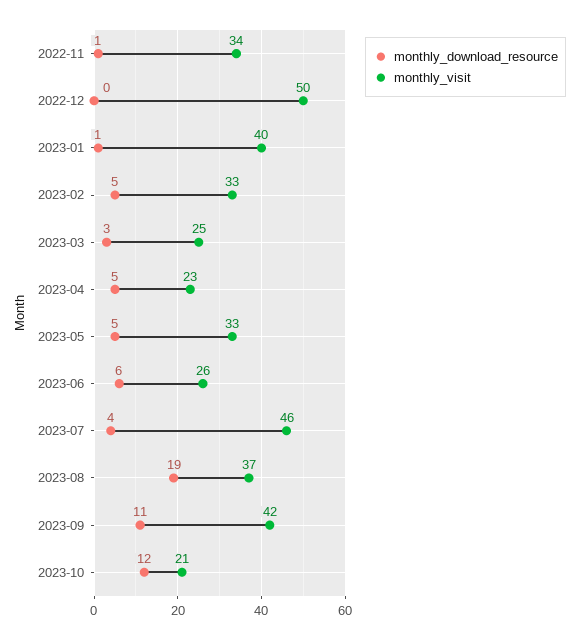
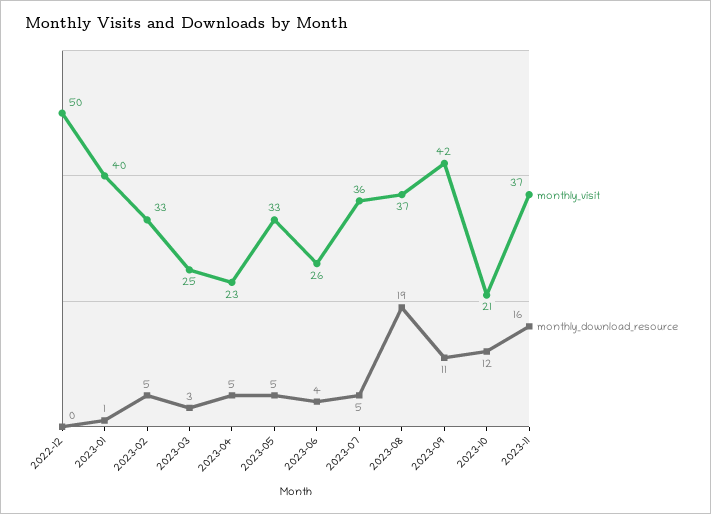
monthly_download_resource, 2022-11: 1 -> none
monthly_visit, 2022-11: 34 -> none
monthly_download_resource, 2023-06: 6 -> 4
monthly_download_resource, 2023-07: 4 -> 5
monthly_visit, 2023-07: 46 -> 36
monthly_visit, 2023-11: none -> 37
monthly_download_resource, 2023-11: none -> 16

